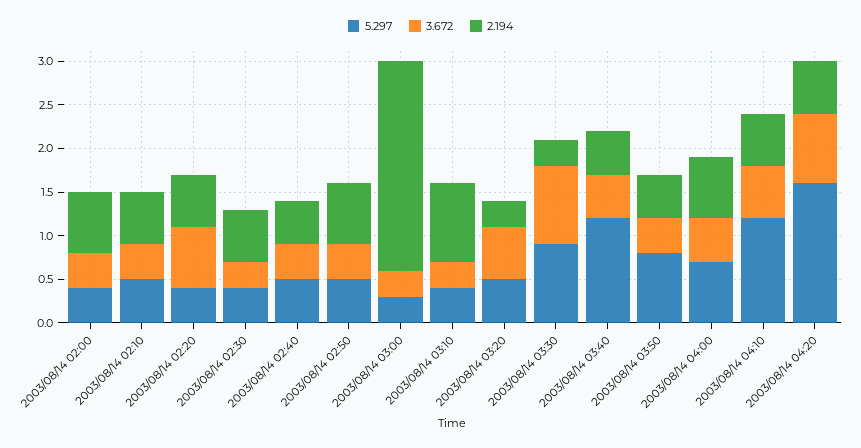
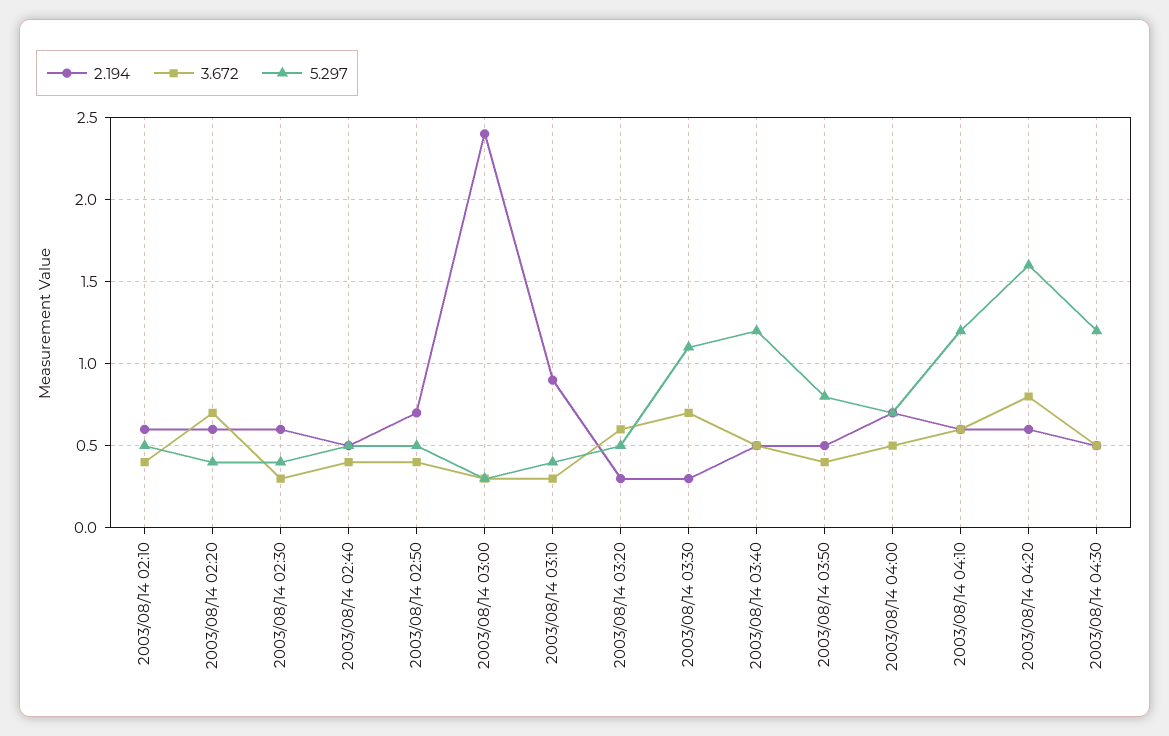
5.297, 2003/08/14 02:00: 0.4 -> none
3.672, 2003/08/14 02:00: 0.4 -> none
2.194, 2003/08/14 02:00: 0.7 -> none
5.297, 2003/08/14 03:30: 0.9 -> 1.1
3.672, 2003/08/14 03:30: 0.9 -> 0.7
2.194, 2003/08/14 04:30: none -> 0.5
3.672, 2003/08/14 04:30: none -> 0.5
5.297, 2003/08/14 04:30: none -> 1.2

